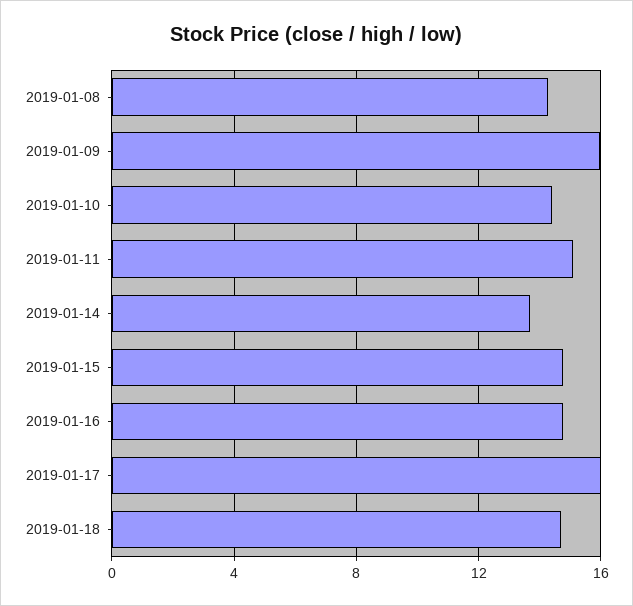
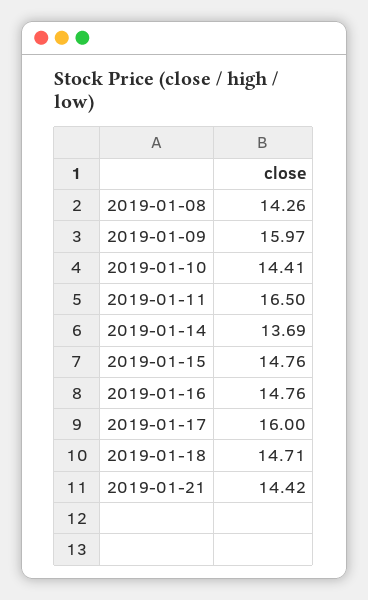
2019-01-11: 15 -> 16.5
2019-01-21: none -> 14.42

